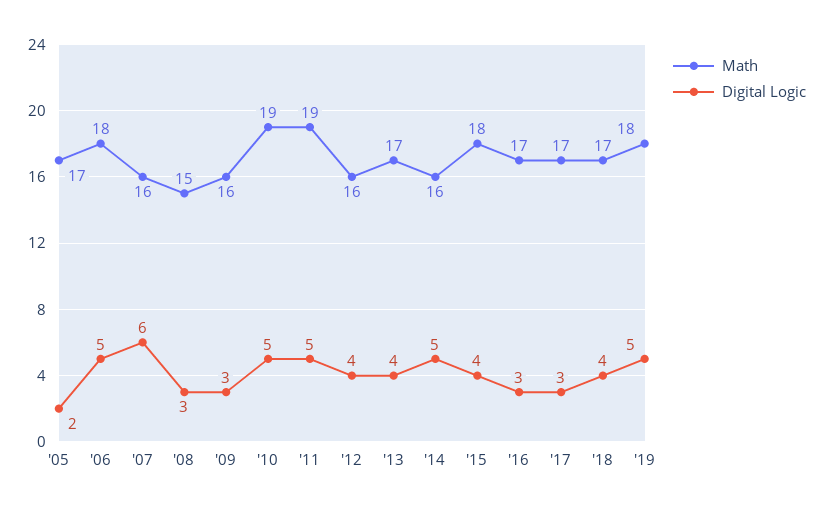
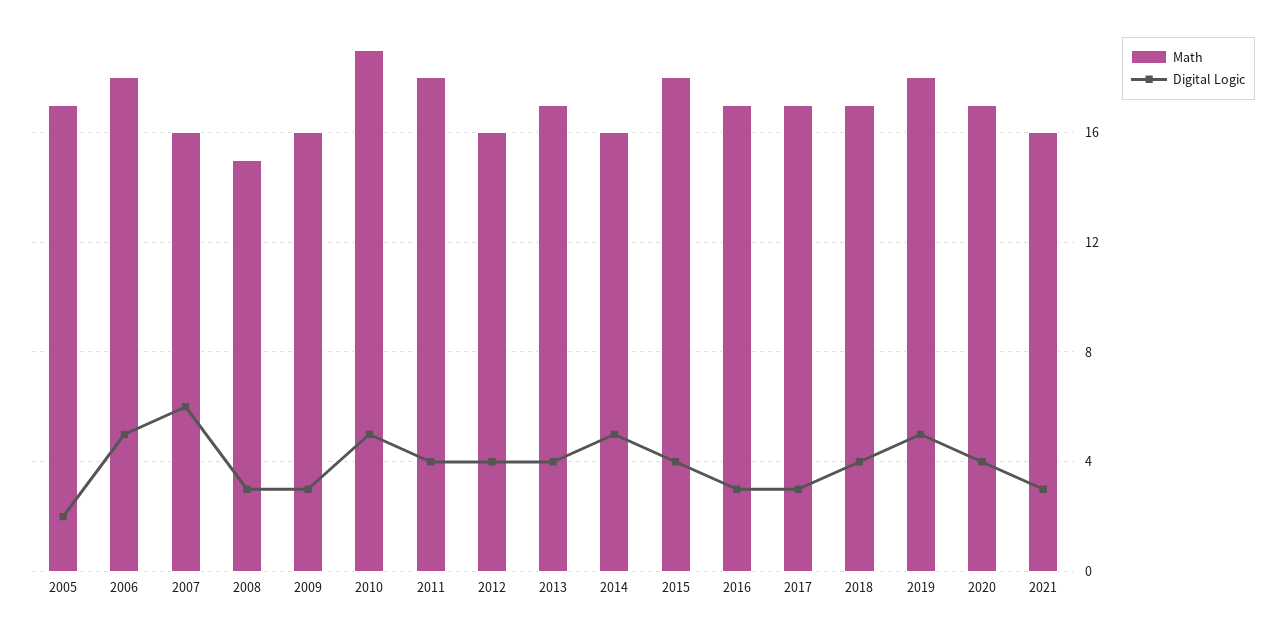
Math, '11: 19 -> 18
Digital Logic, '11: 5 -> 4
Math, 2020: none -> 17
Digital Logic, 2020: none -> 4
Math, 2021: none -> 16
Digital Logic, 2021: none -> 3

